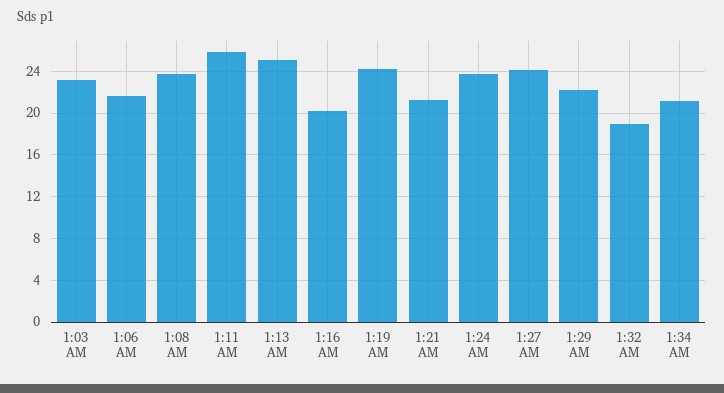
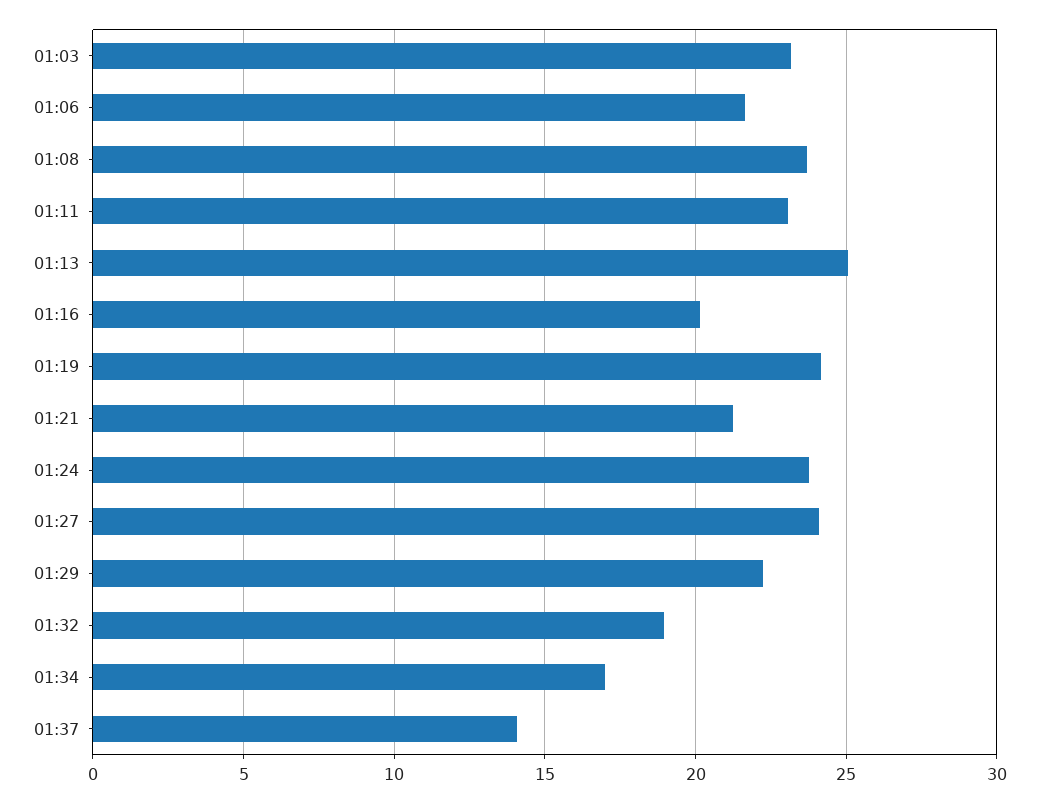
1:11 AM: 26 -> 23
1:34 AM: 21 -> 17
01:37: none -> 14

